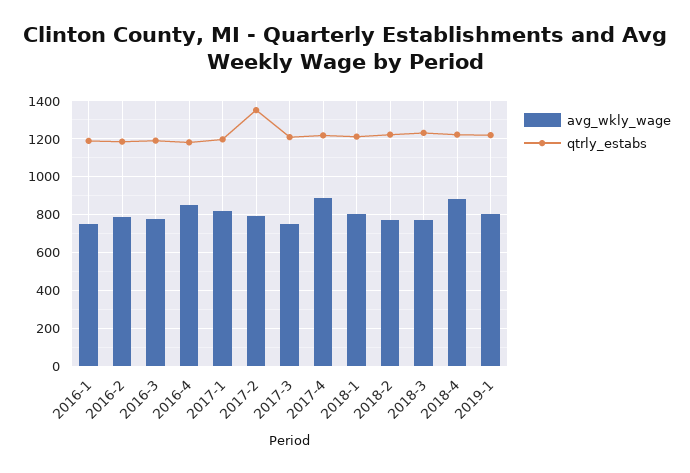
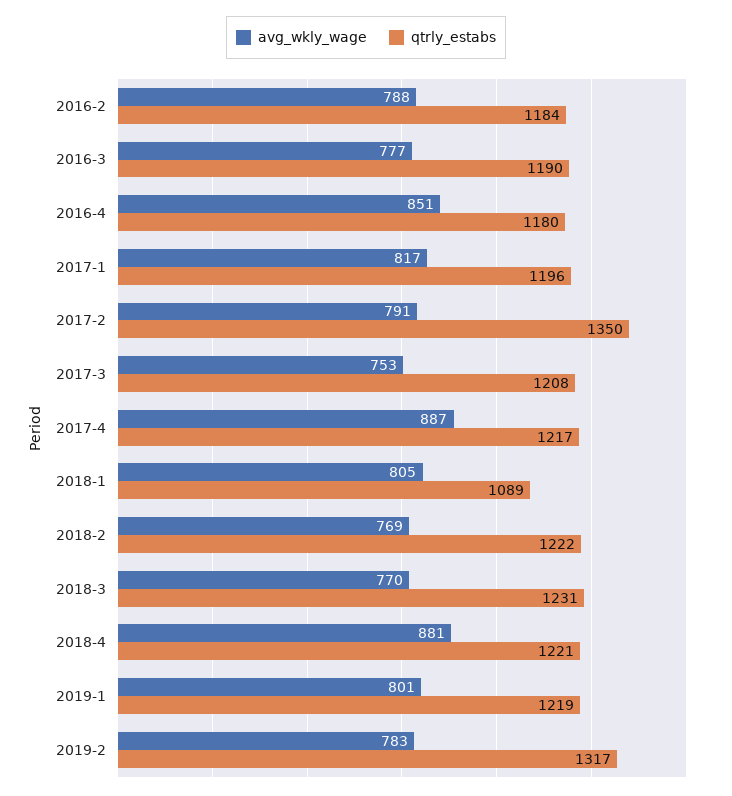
avg_wkly_wage, 2016-1: 750 -> none
qtrly_estabs, 2016-1: 1200 -> none
qtrly_estabs, 2018-1: 1200 -> 1089
avg_wkly_wage, 2019-2: none -> 783
qtrly_estabs, 2019-2: none -> 1317

